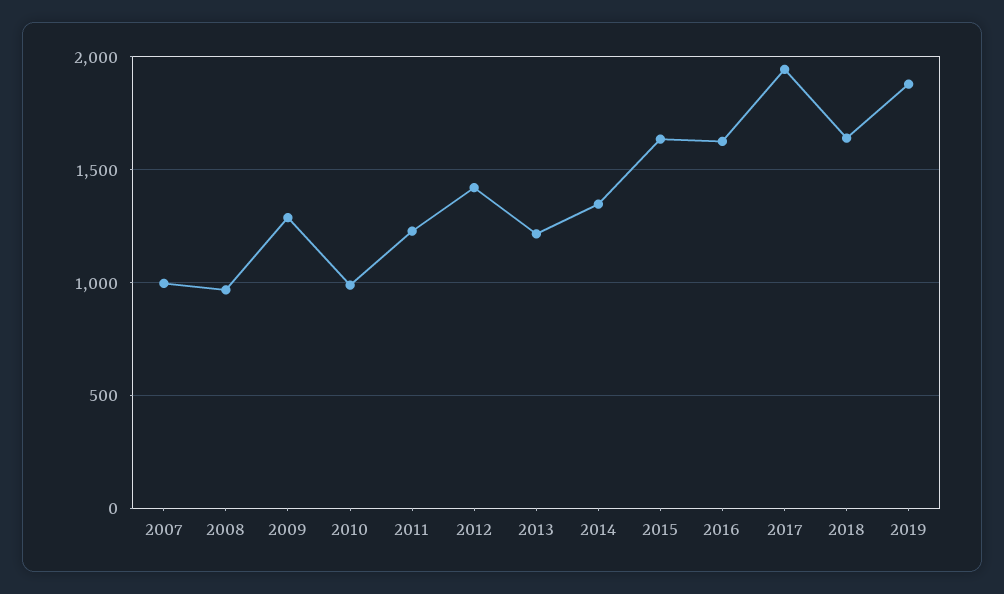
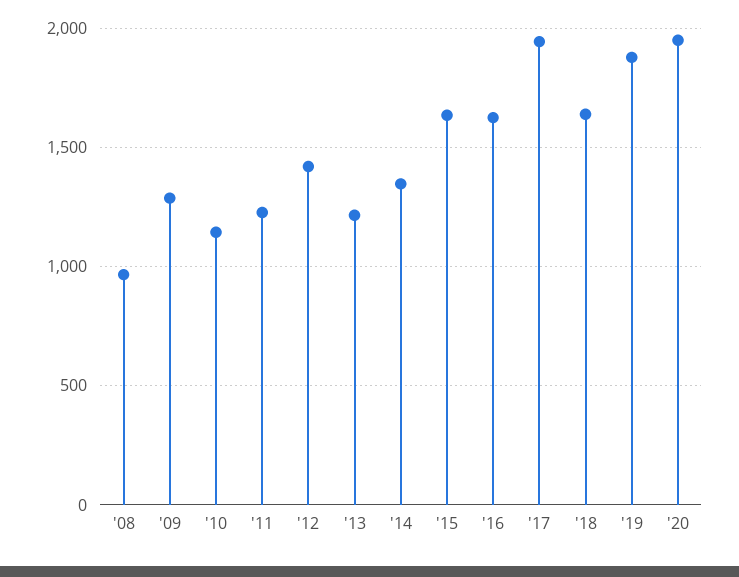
2007: 1000 -> none
2010: 1000 -> 1150
'20: none -> 1950

